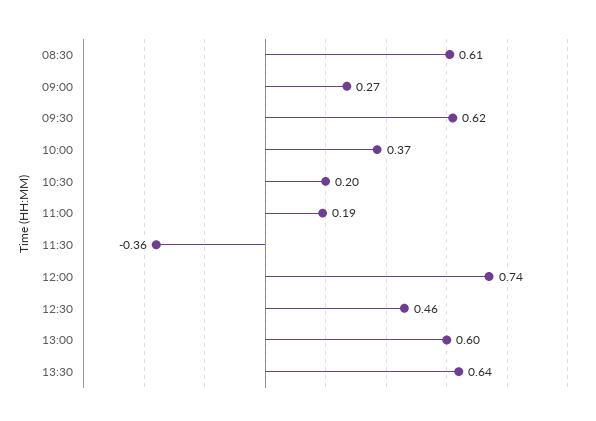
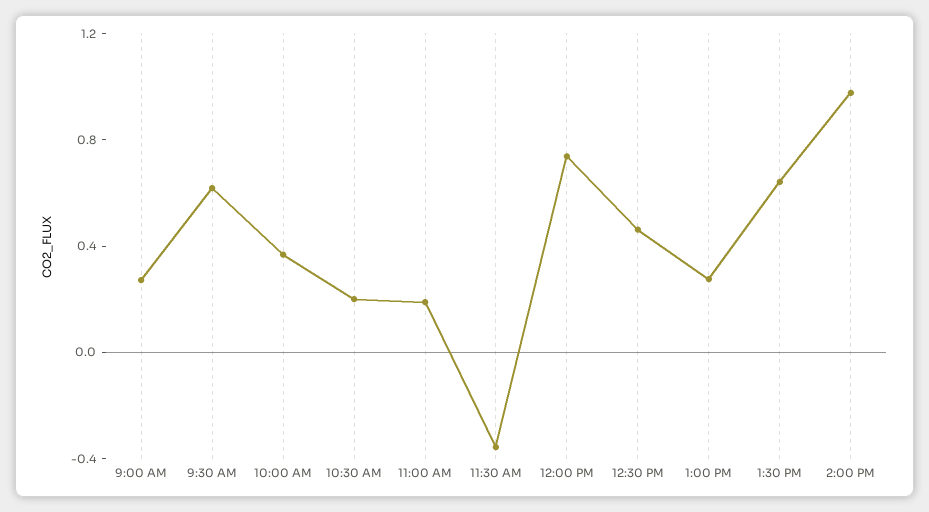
08:30: 0.61 -> none
13:00: 0.6 -> 0.3
2:00 PM: none -> 1

